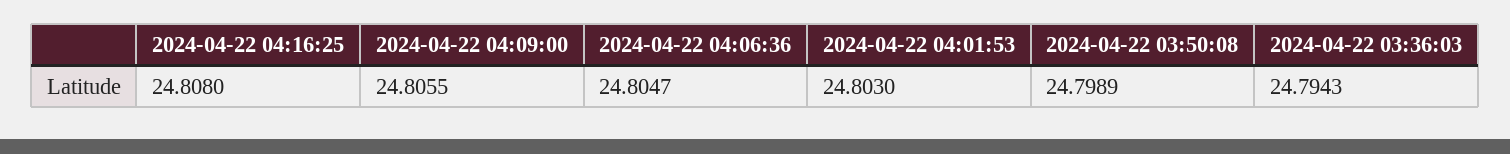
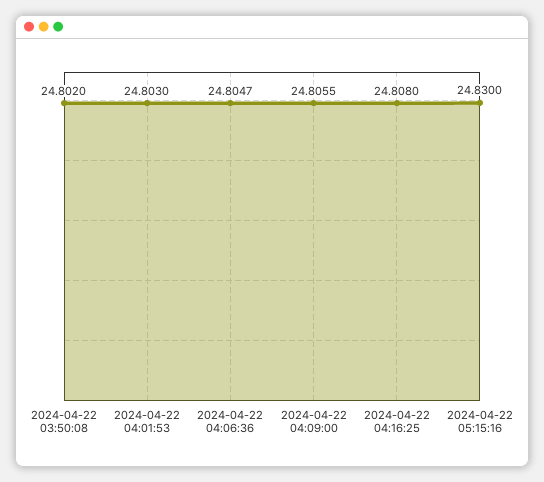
2024-04-22 03:50:08: 24.7989 -> 24.802
2024-04-22 03:36:03: 24.7943 -> none
2024-04-22 05:15:16: none -> 24.83

